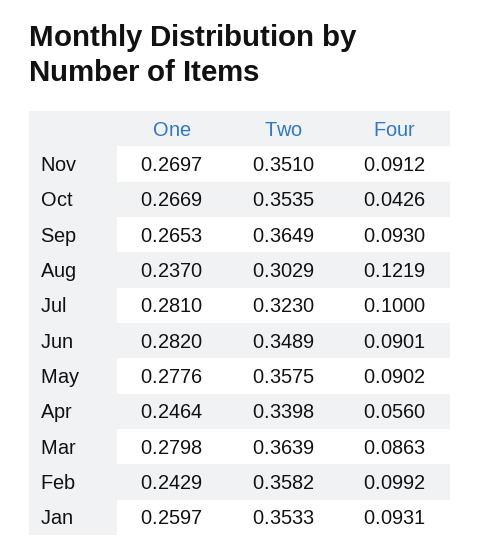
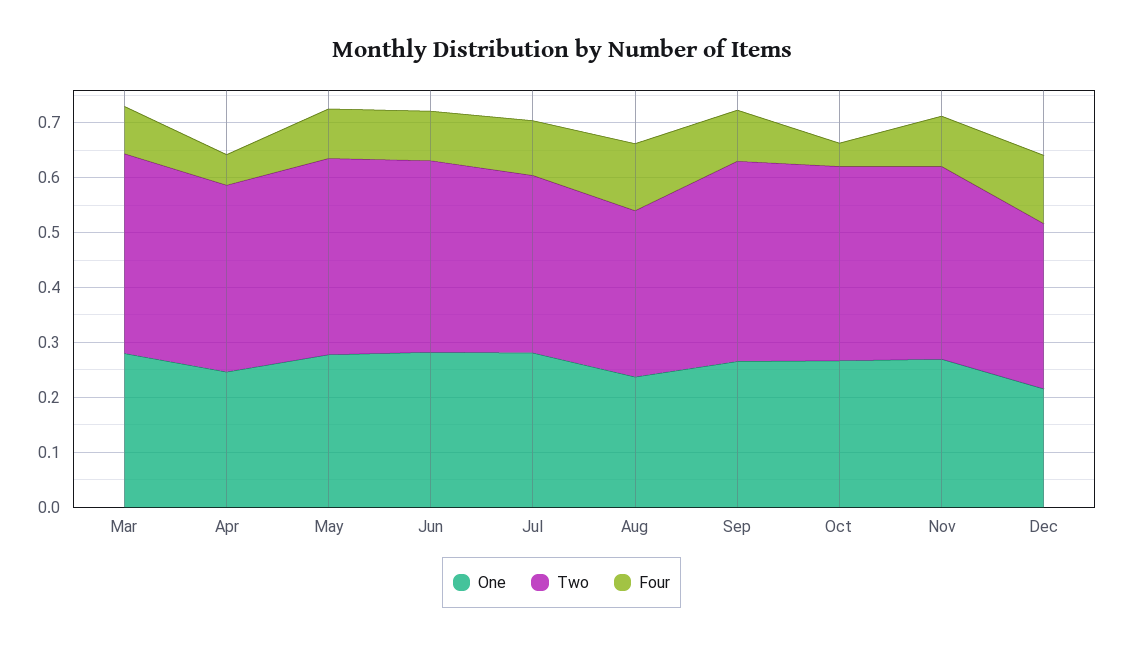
One, Feb: 0.2429 -> none
Two, Feb: 0.3582 -> none
Four, Feb: 0.0992 -> none
One, Jan: 0.2597 -> none
Two, Jan: 0.3533 -> none
Four, Jan: 0.0931 -> none
One, Dec: none -> 0.22
Two, Dec: none -> 0.3
Four, Dec: none -> 0.12

